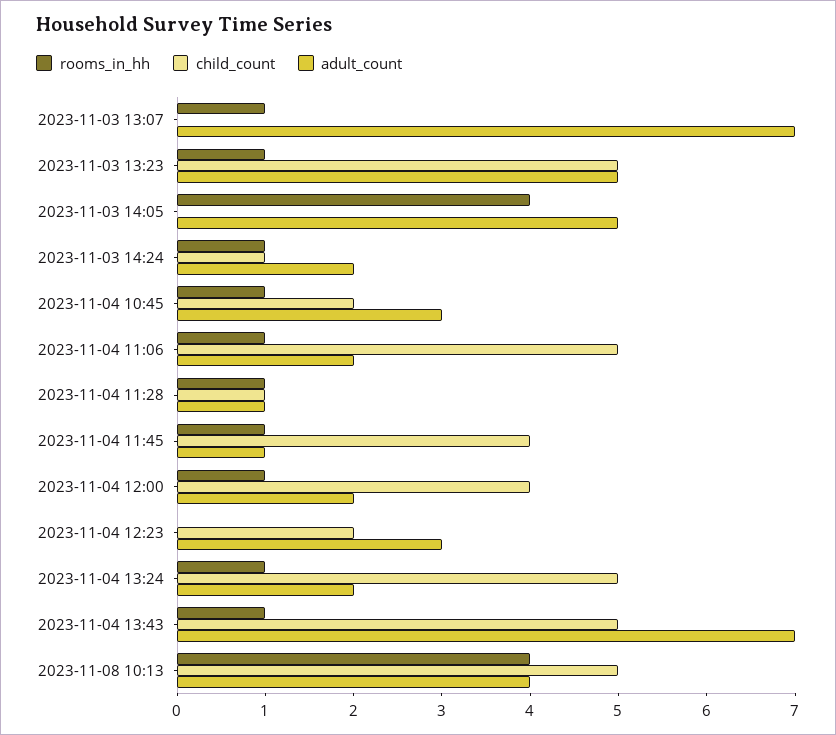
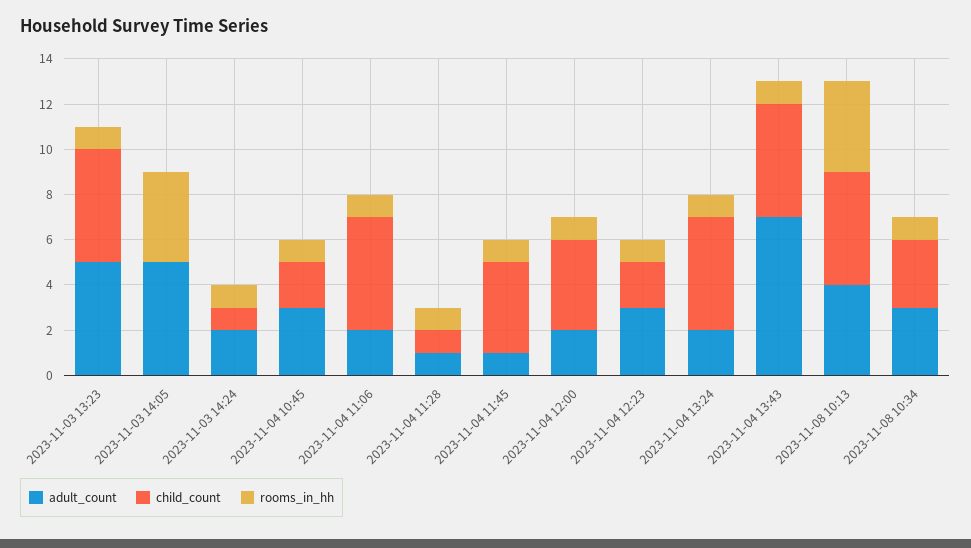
rooms_in_hh, 2023-11-03 13:07: 1 -> none
child_count, 2023-11-03 13:07: 0 -> none
adult_count, 2023-11-03 13:07: 7 -> none
rooms_in_hh, 2023-11-04 12:23: 0 -> 1
adult_count, 2023-11-08 10:34: none -> 3
child_count, 2023-11-08 10:34: none -> 3
rooms_in_hh, 2023-11-08 10:34: none -> 1

